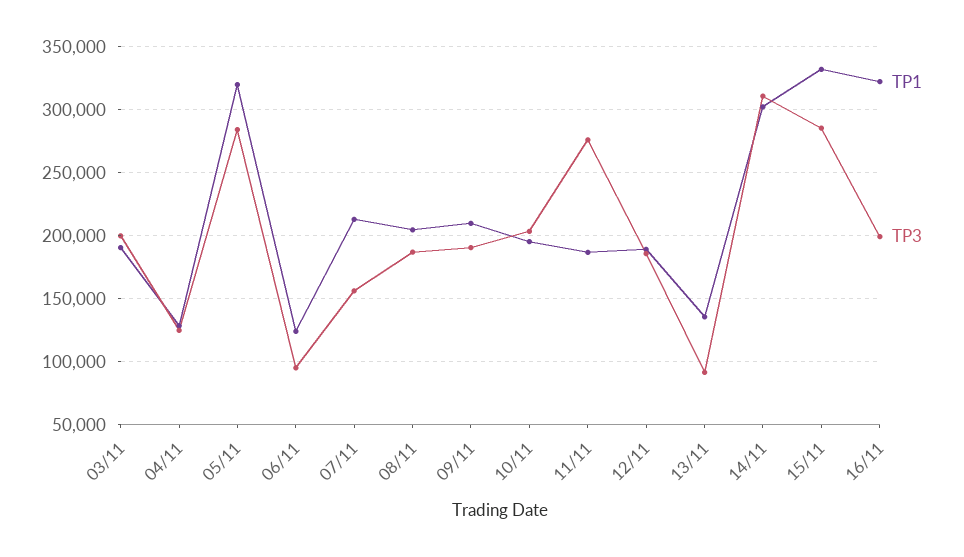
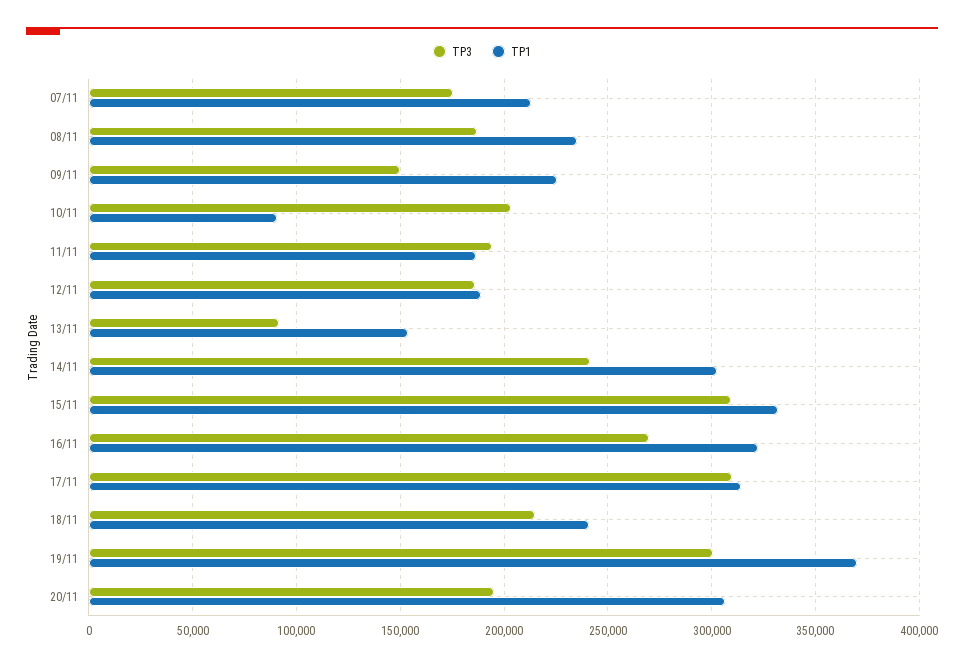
TP1, 03/11: 190000 -> none
TP3, 03/11: 200000 -> none
TP1, 04/11: 130000 -> none
TP3, 04/11: 125000 -> none
TP1, 05/11: 320000 -> none
TP3, 05/11: 285000 -> none
TP1, 06/11: 125000 -> none
TP3, 06/11: 95000 -> none
TP3, 07/11: 155000 -> 175000
TP1, 08/11: 205000 -> 235000
TP1, 09/11: 210000 -> 225000
TP3, 09/11: 190000 -> 150000
TP1, 10/11: 195000 -> 90000
TP3, 11/11: 275000 -> 195000
TP1, 13/11: 135000 -> 155000
TP3, 14/11: 310000 -> 240000
TP3, 15/11: 285000 -> 310000
TP3, 16/11: 200000 -> 270000
TP3, 17/11: none -> 310000
TP1, 17/11: none -> 315000
TP3, 18/11: none -> 215000
TP1, 18/11: none -> 240000
TP3, 19/11: none -> 300000
TP1, 19/11: none -> 370000
TP3, 20/11: none -> 195000
TP1, 20/11: none -> 305000

